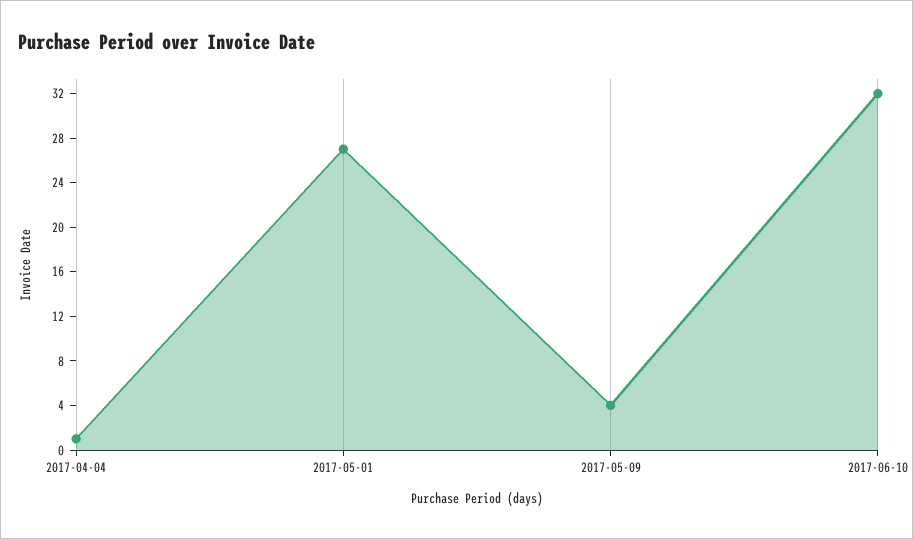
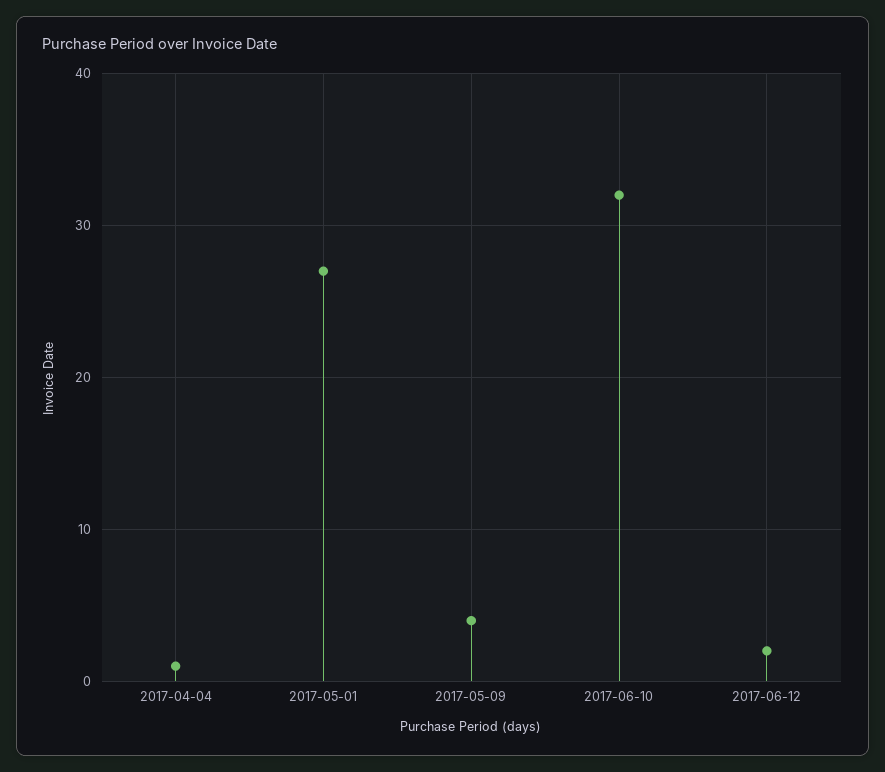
2017-06-12: none -> 2

